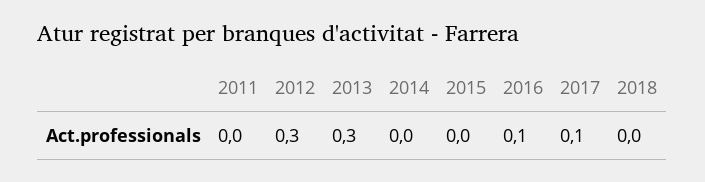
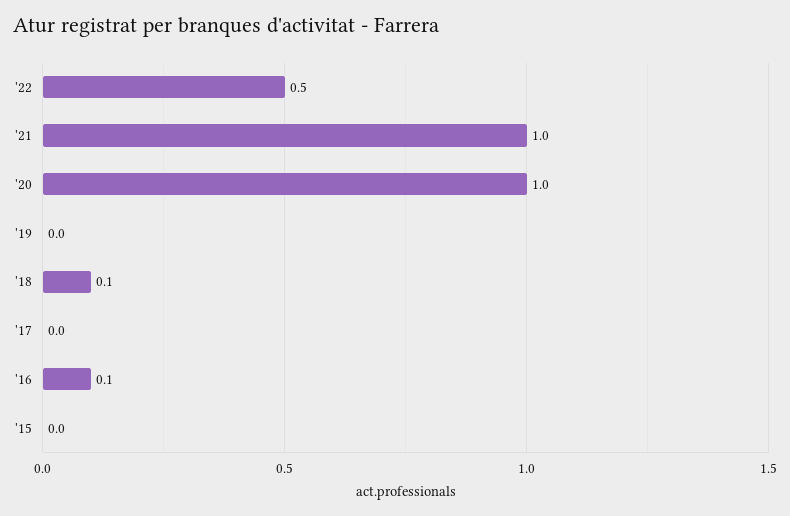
2011: 0 -> none
2012: 0.3 -> none
2013: 0.3 -> none
2014: 0 -> none
2017: 0.1 -> 0
2018: 0 -> 0.1
'22: none -> 0.5
'21: none -> 1
'20: none -> 1
'19: none -> 0

